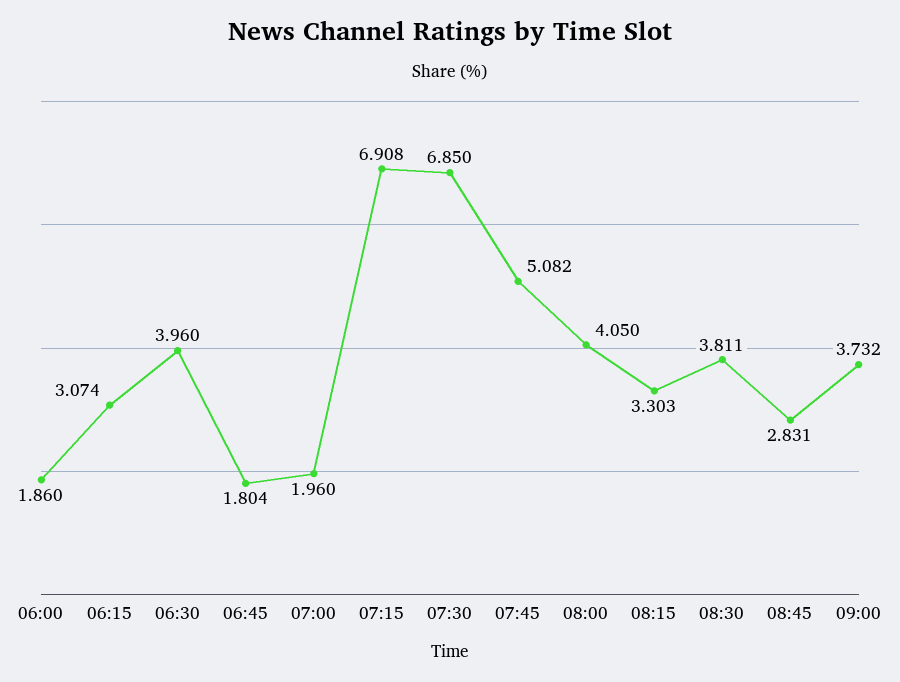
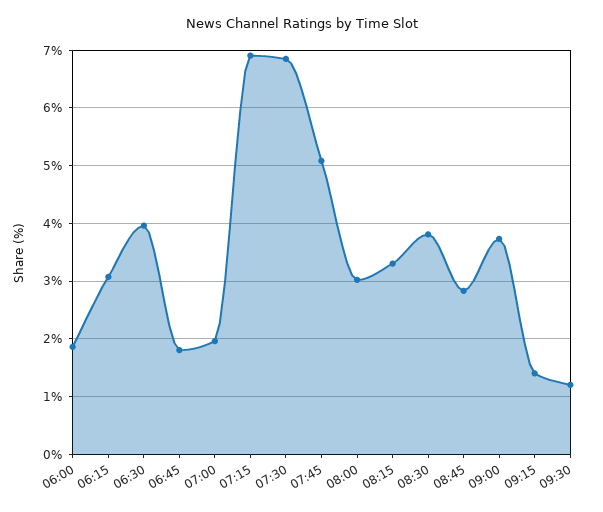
08:00: 4.05 -> 3
09:15: none -> 1.4
09:30: none -> 1.2

